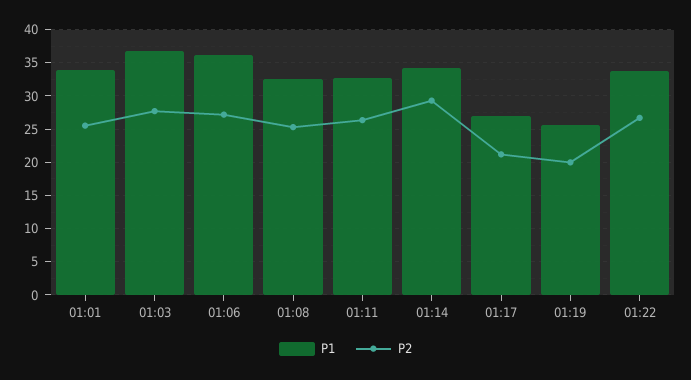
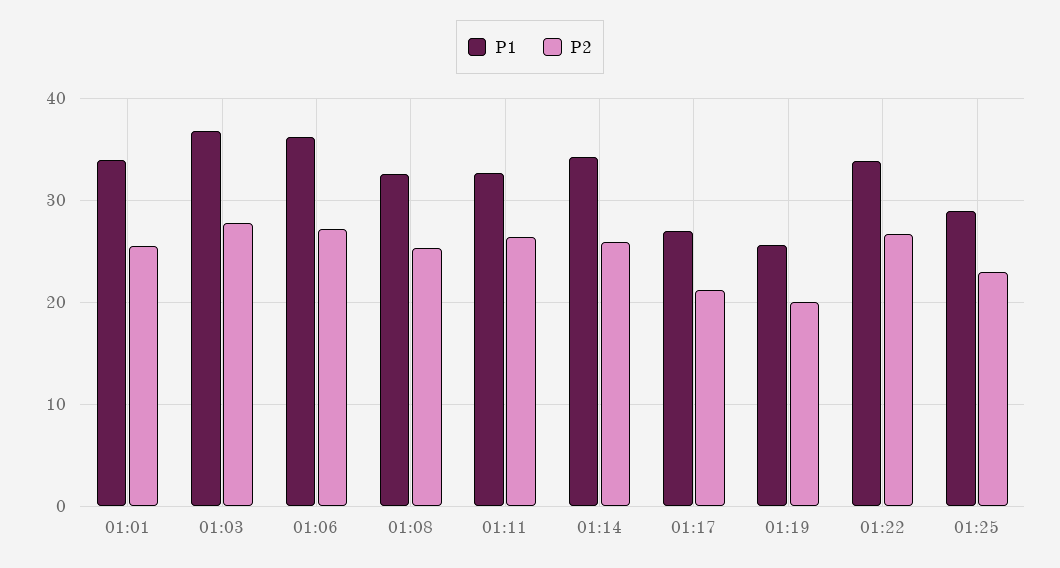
P2, 01:14: 29 -> 26
P1, 01:25: none -> 29
P2, 01:25: none -> 23

